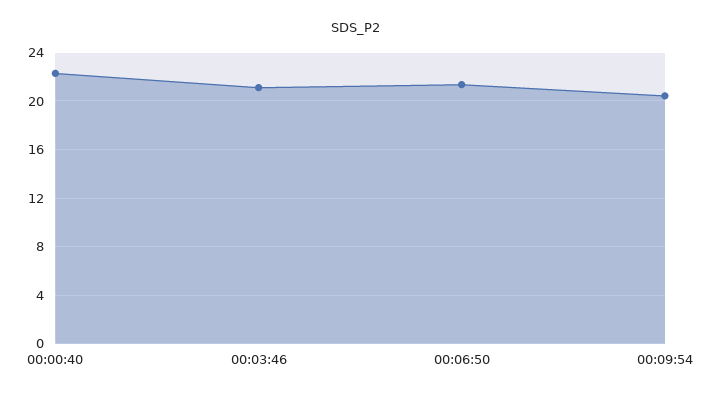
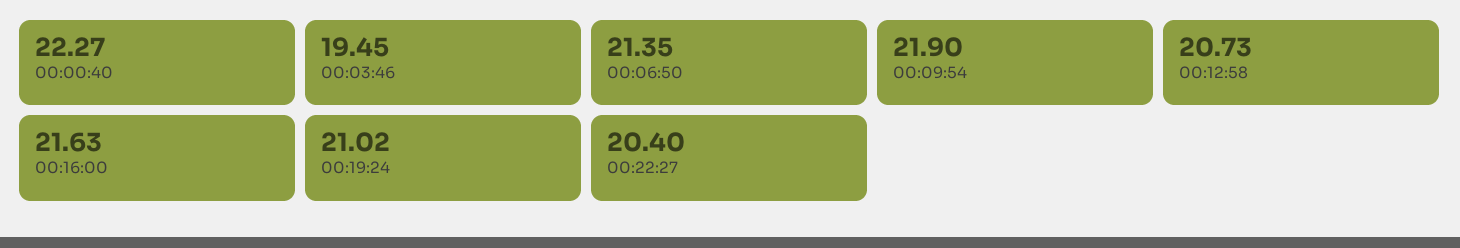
00:03:46: 21 -> 19.45
00:09:54: 20.5 -> 21.9
00:12:58: none -> 20.73
00:16:00: none -> 21.63
00:19:24: none -> 21.02
00:22:27: none -> 20.4

